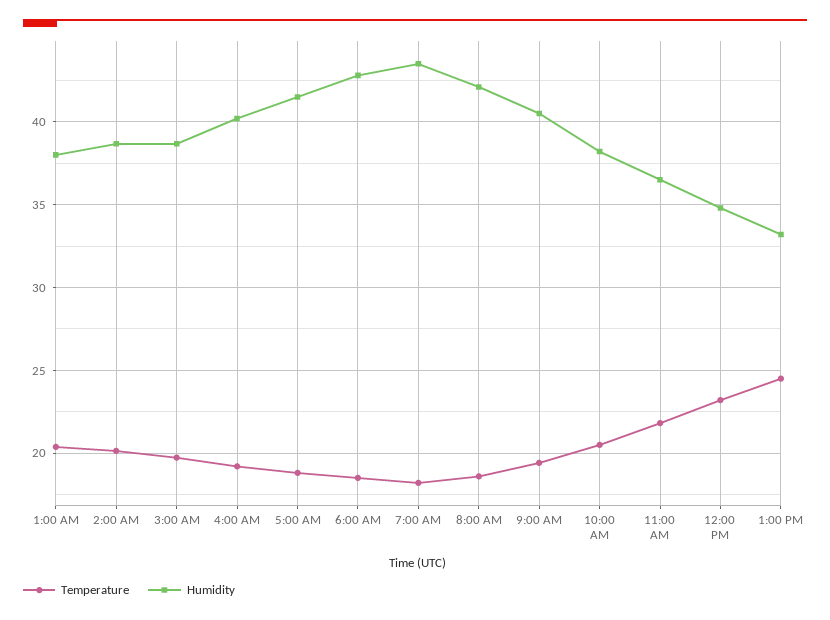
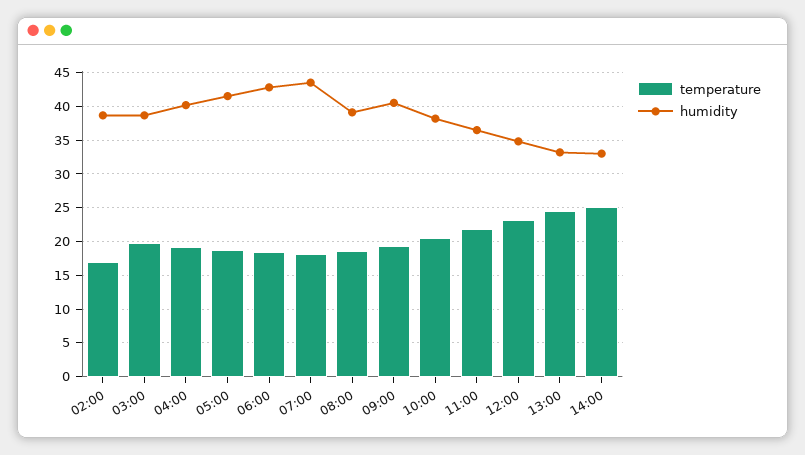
Temperature, 1:00 AM: 20.5 -> none
Humidity, 1:00 AM: 38 -> none
Temperature, 2:00 AM: 20 -> 17
Humidity, 8:00 AM: 42 -> 39
Temperature, 14:00: none -> 25
Humidity, 14:00: none -> 33

